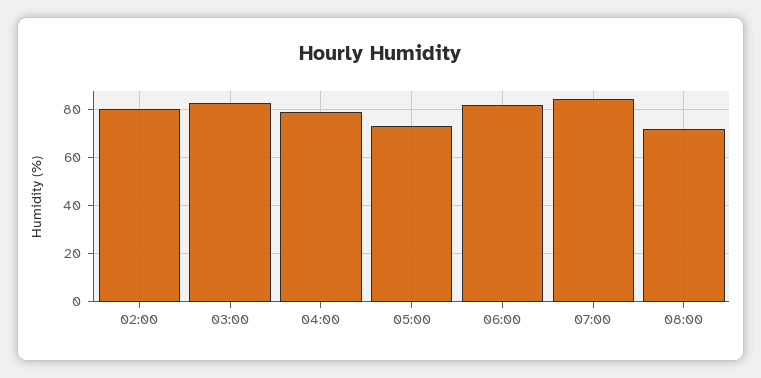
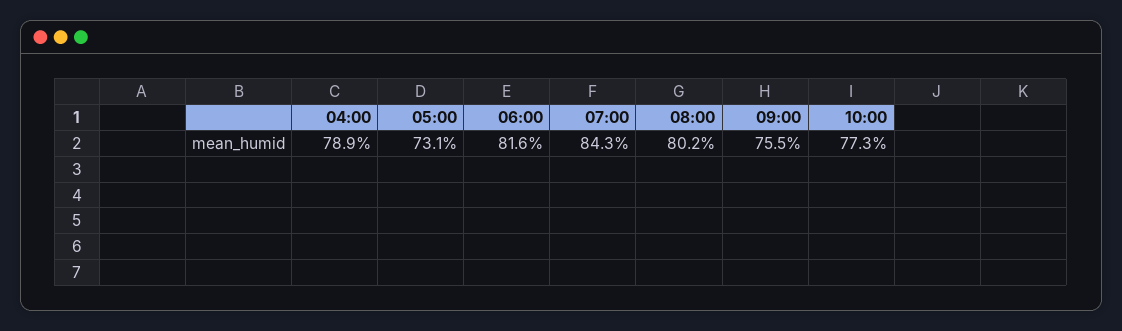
02:00: 80 -> none
03:00: 82.5 -> none
08:00: 72.5 -> 80.2
09:00: none -> 75.5
10:00: none -> 77.3

